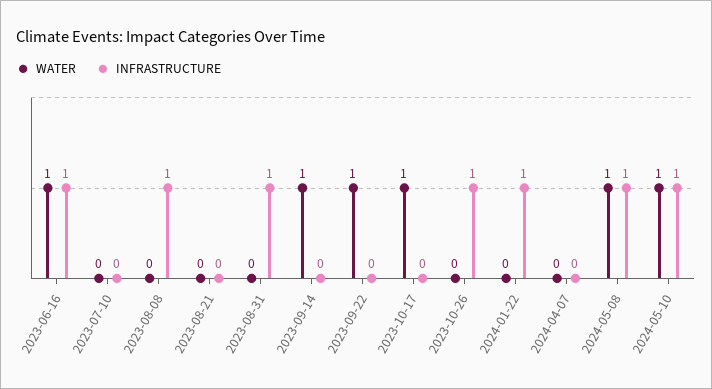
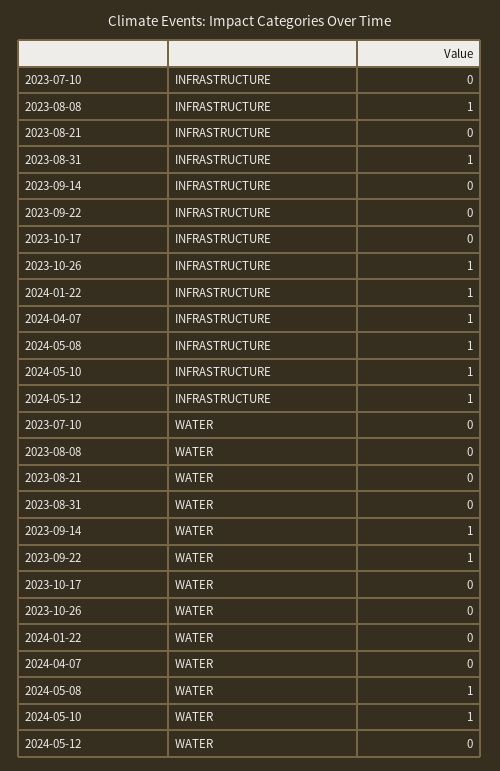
WATER, 2023-06-16: 1 -> none
INFRASTRUCTURE, 2023-06-16: 1 -> none
WATER, 2023-10-17: 1 -> 0
INFRASTRUCTURE, 2024-04-07: 0 -> 1
INFRASTRUCTURE, 2024-05-12: none -> 1
WATER, 2024-05-12: none -> 0

